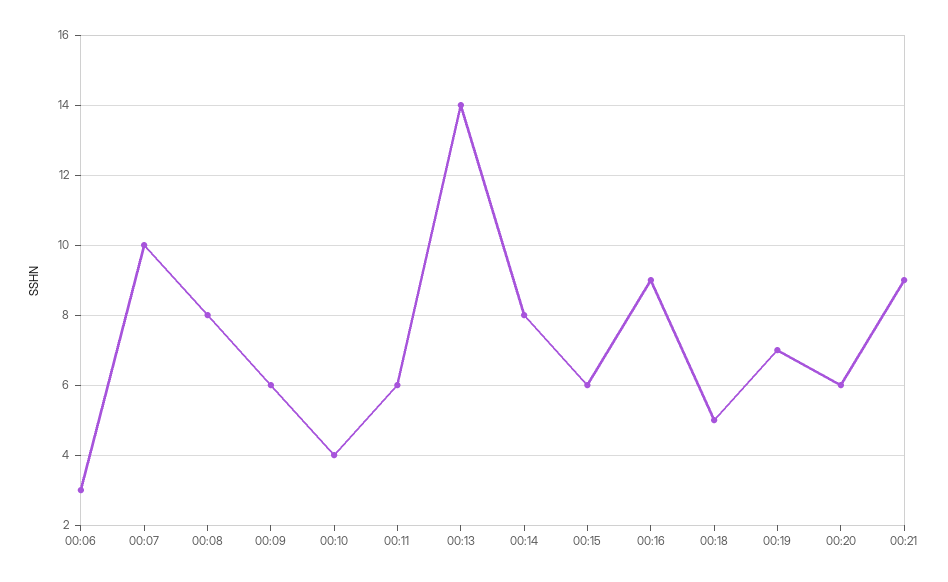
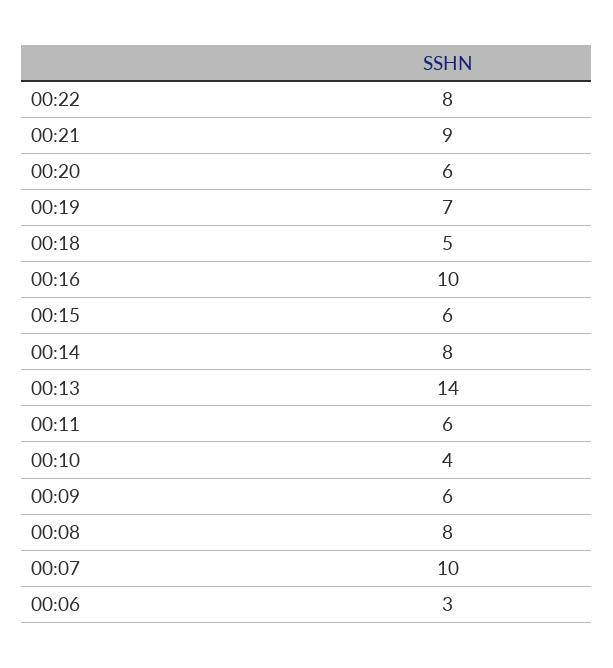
00:16: 9 -> 10
00:22: none -> 8

